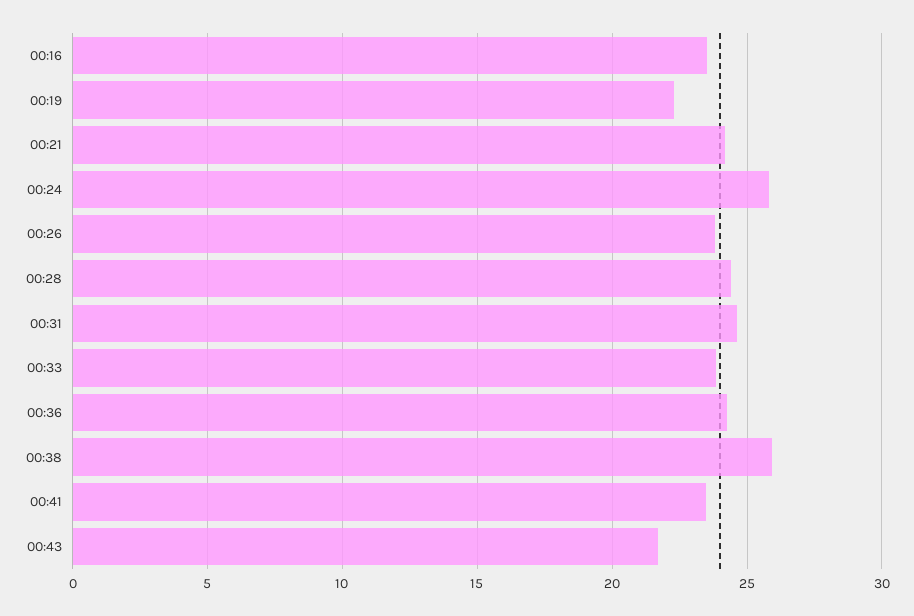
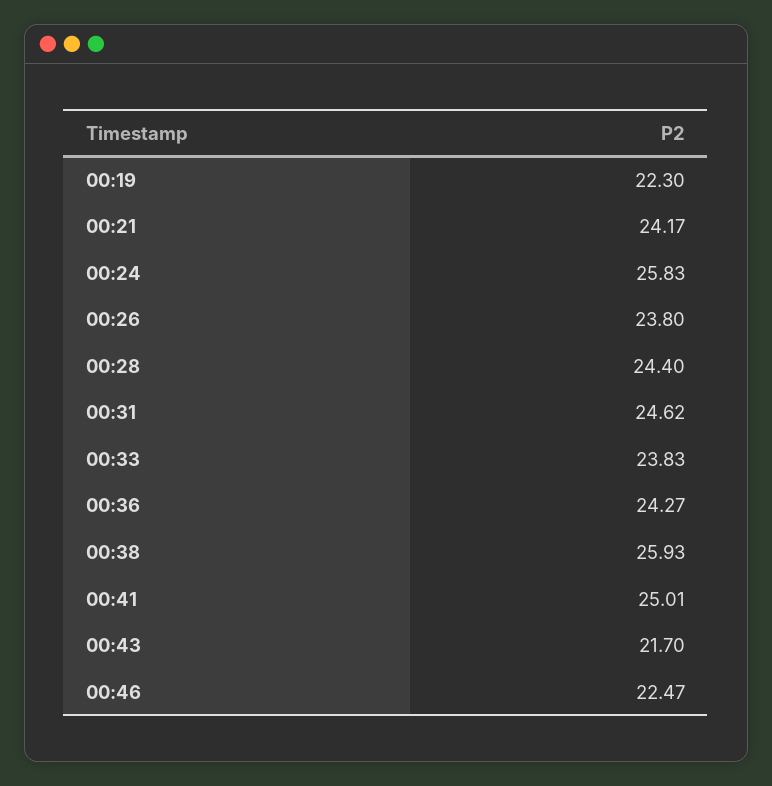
00:16: 23.5 -> none
00:41: 23.5 -> 25.01
00:46: none -> 22.47

